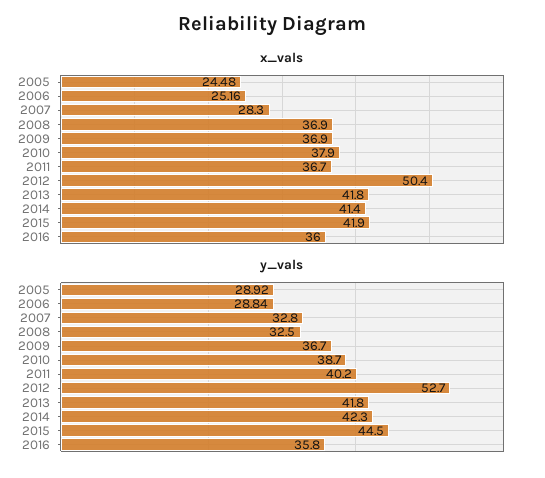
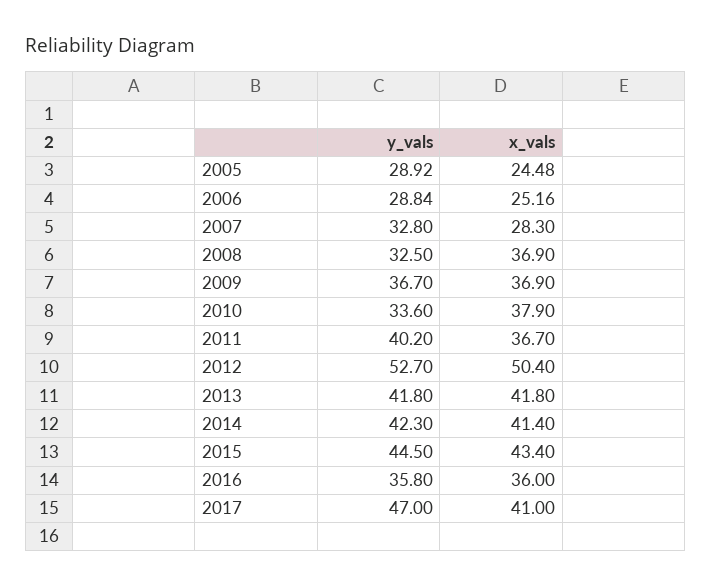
x_vals, 2015: 41.9 -> 43.4
y_vals, 2010: 38.7 -> 33.6
y_vals, 2017: none -> 47
x_vals, 2017: none -> 41

